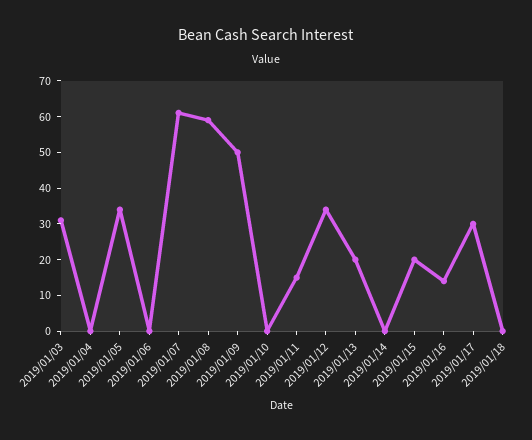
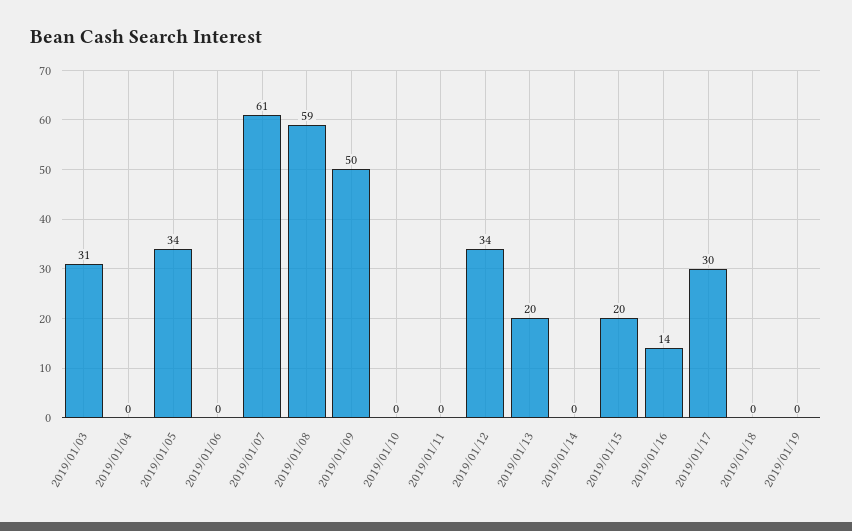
2019/01/11: 15 -> 0
2019/01/19: none -> 0

